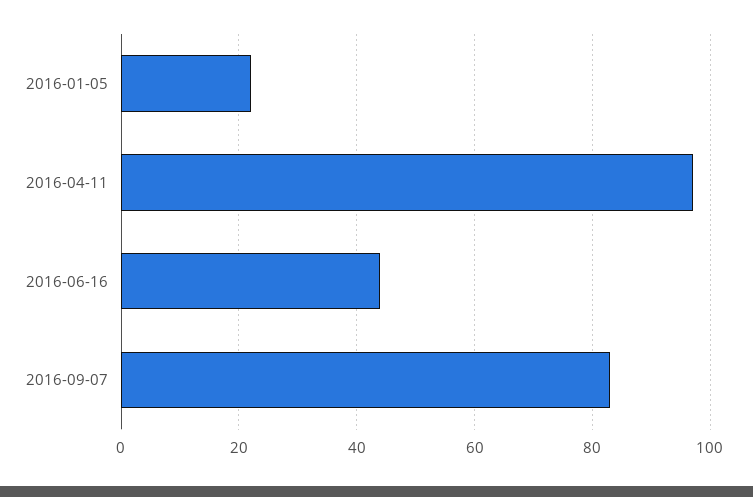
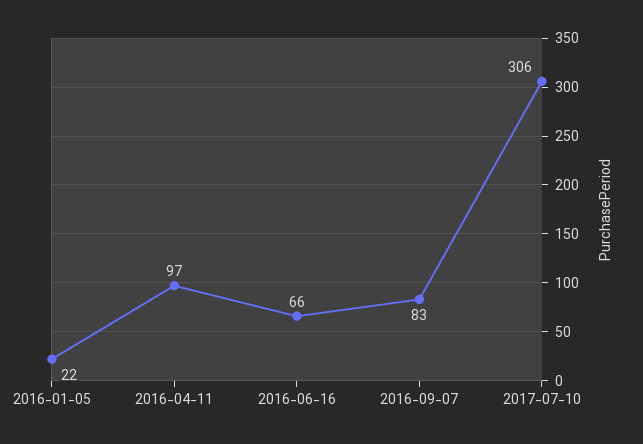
2016-06-16: 45 -> 66
2017-07-10: none -> 306

